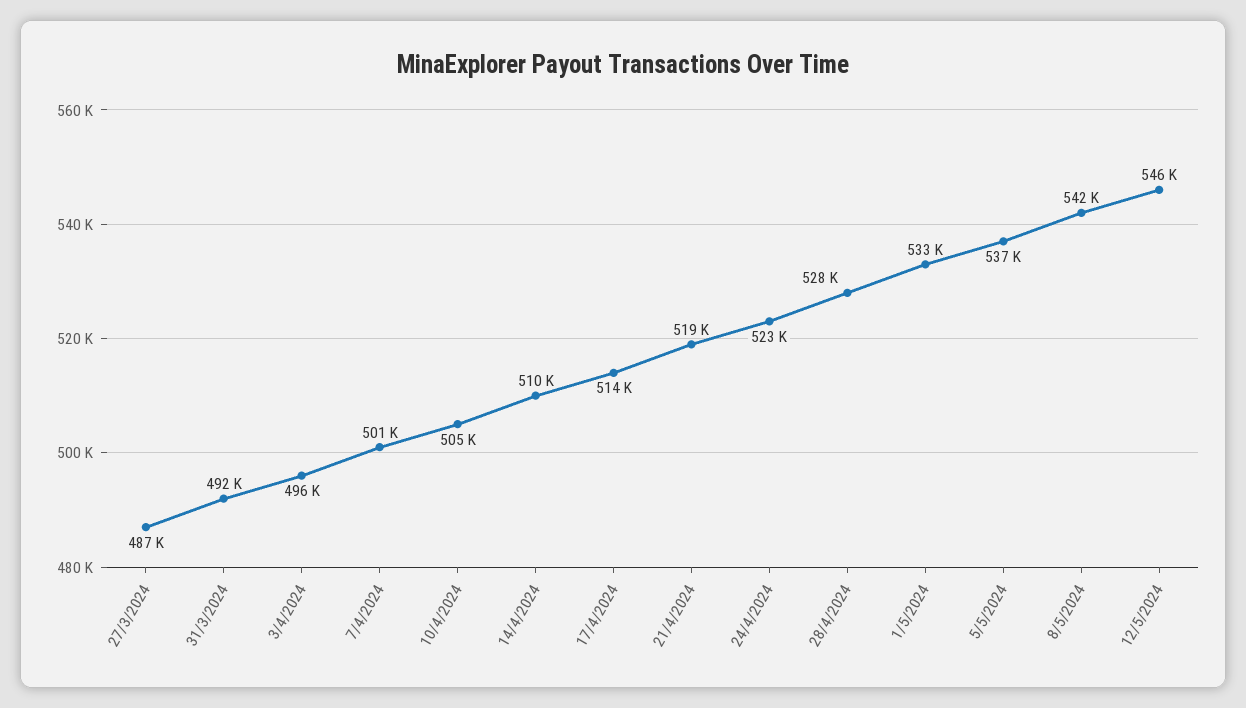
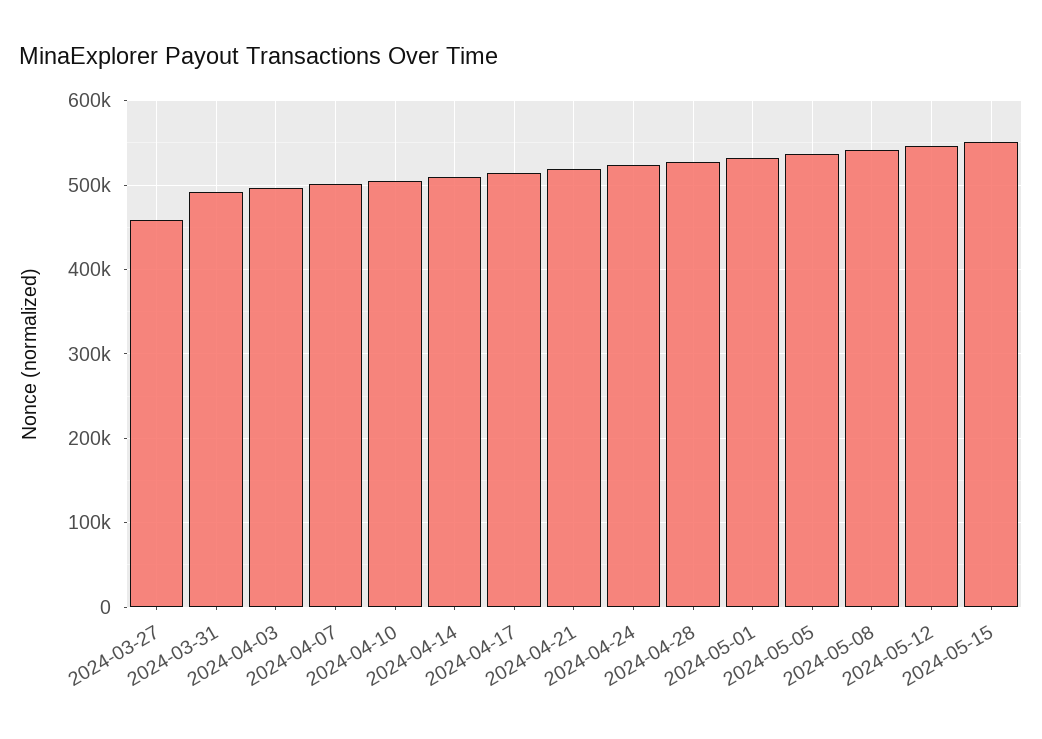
27/3/2024: 487000 -> 460000
2024-05-15: none -> 550000

